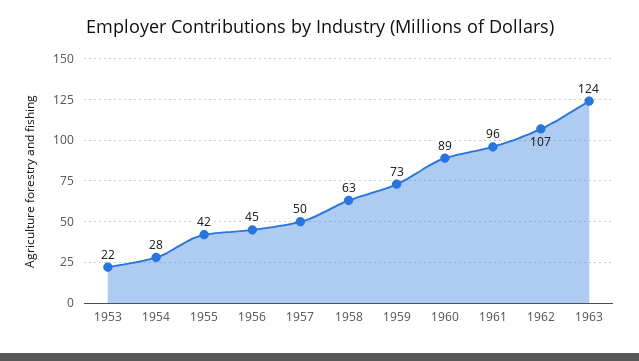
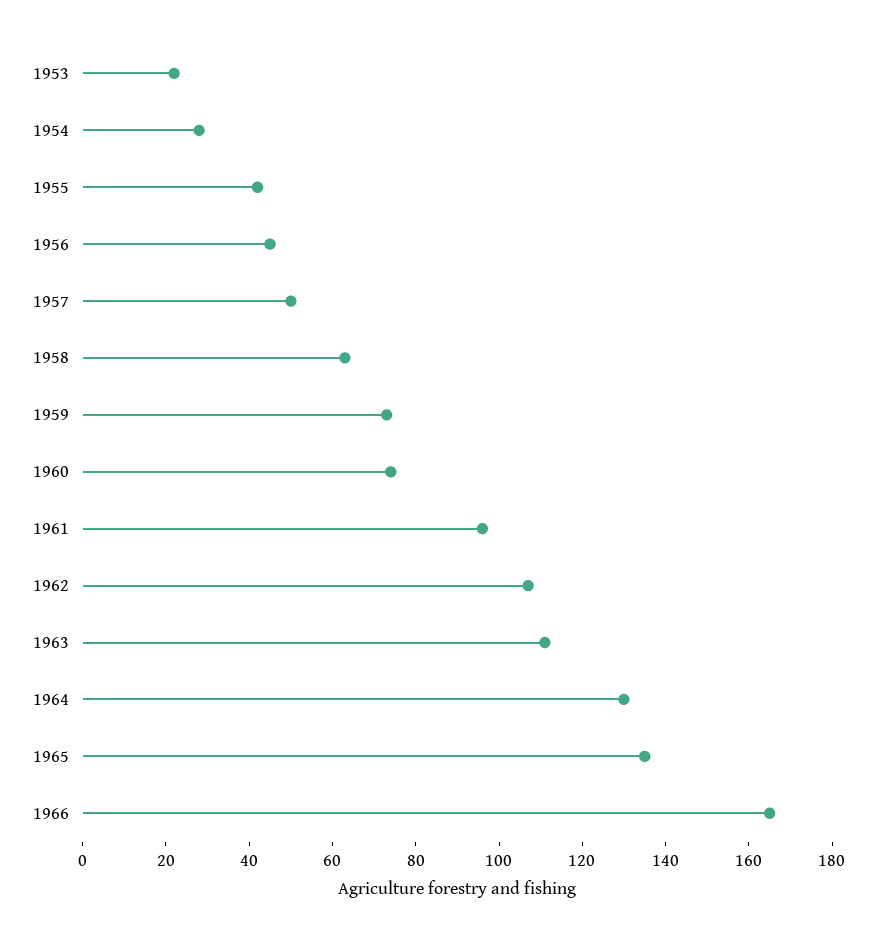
1960: 89 -> 75
1963: 124 -> 110
1964: none -> 130
1965: none -> 135
1966: none -> 165

